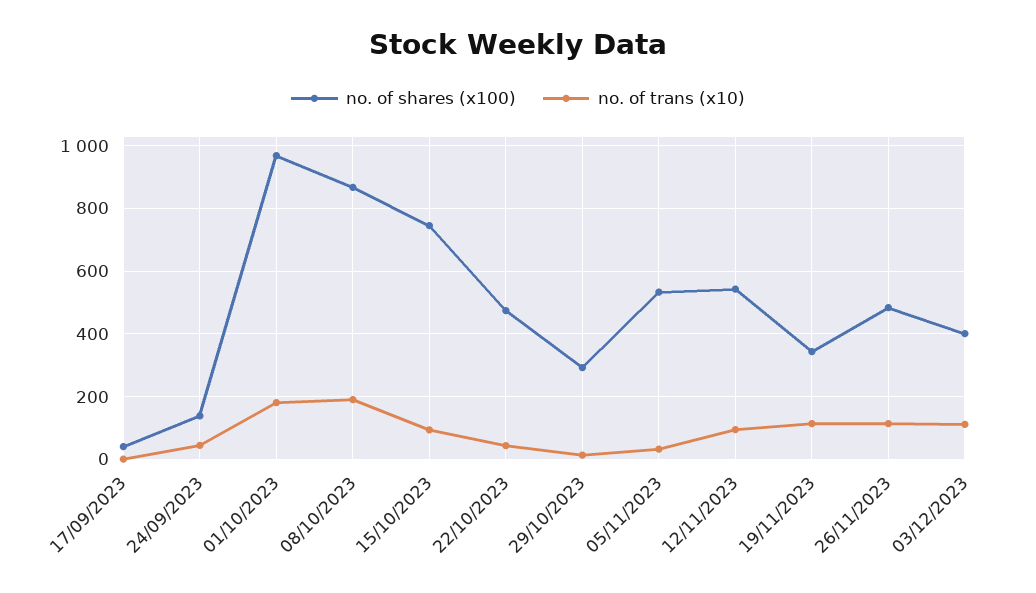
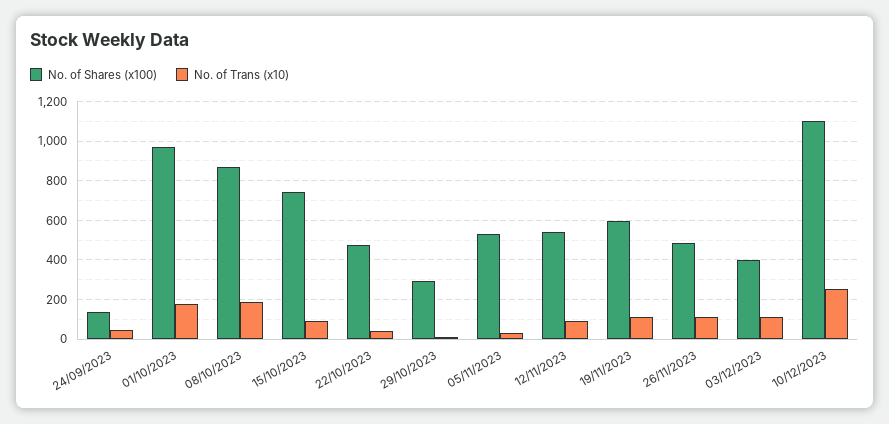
no. of shares (x100), 17/09/2023: 40 -> none
no. of trans (x10), 17/09/2023: 0 -> none
no. of shares (x100), 19/11/2023: 340 -> 600
no. of shares (x100), 10/12/2023: none -> 1100
no. of trans (x10), 10/12/2023: none -> 250

